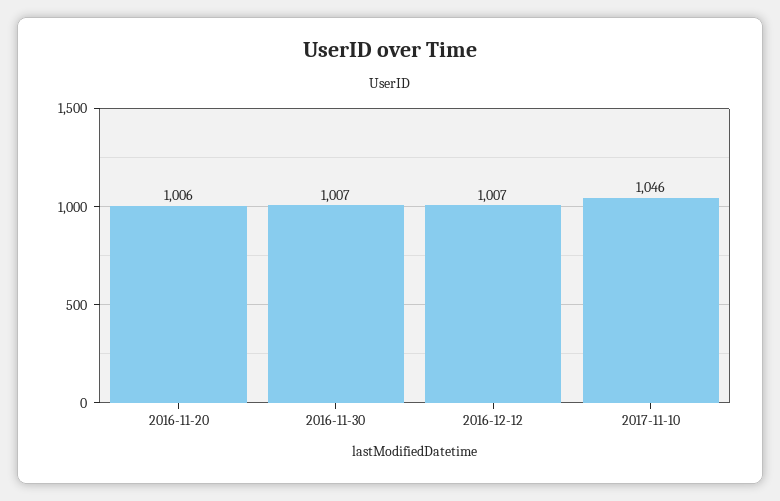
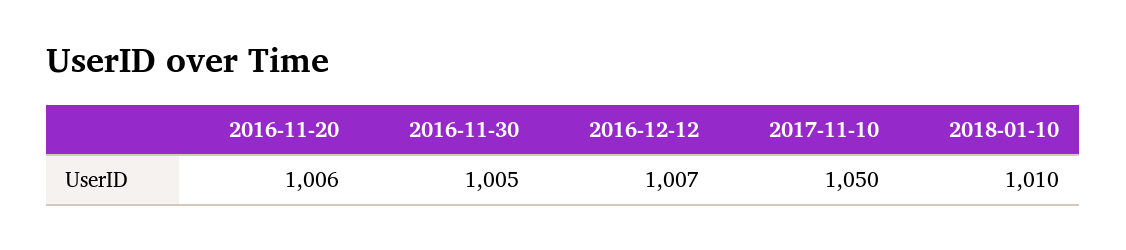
2016-11-30: 1007 -> 1005
2017-11-10: 1046 -> 1050
2018-01-10: none -> 1010

